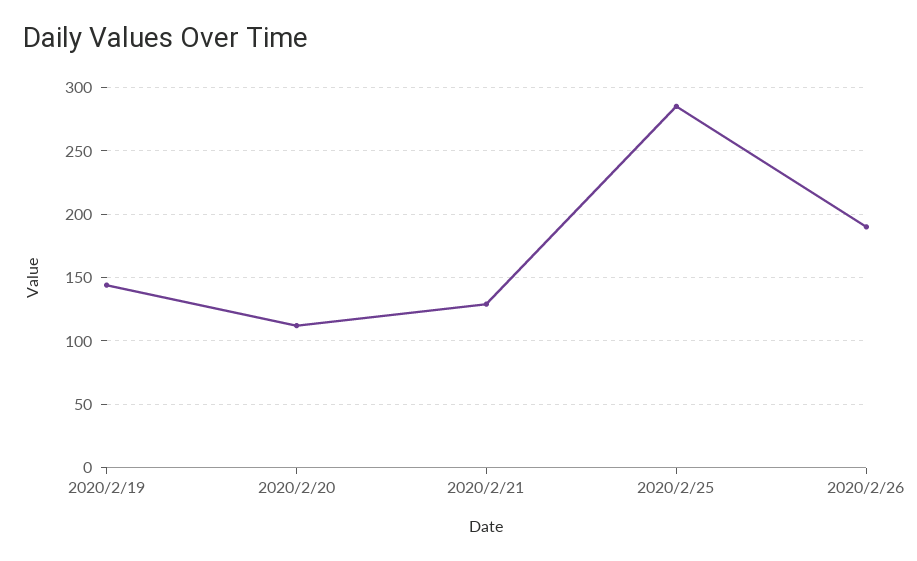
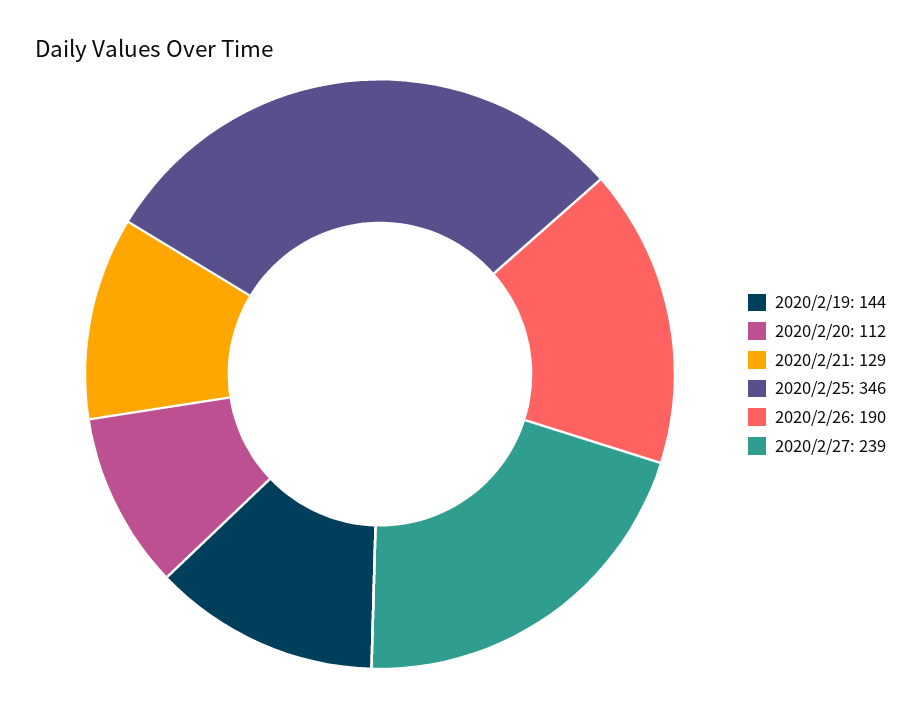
2020/2/25: 285 -> 346
2020/2/27: none -> 239

